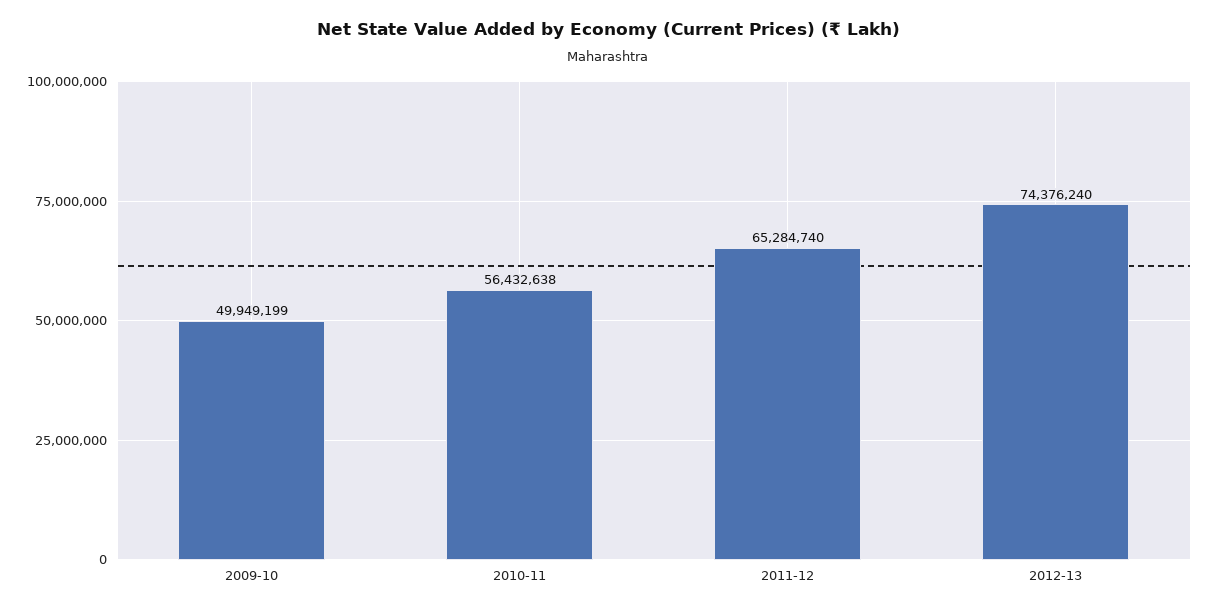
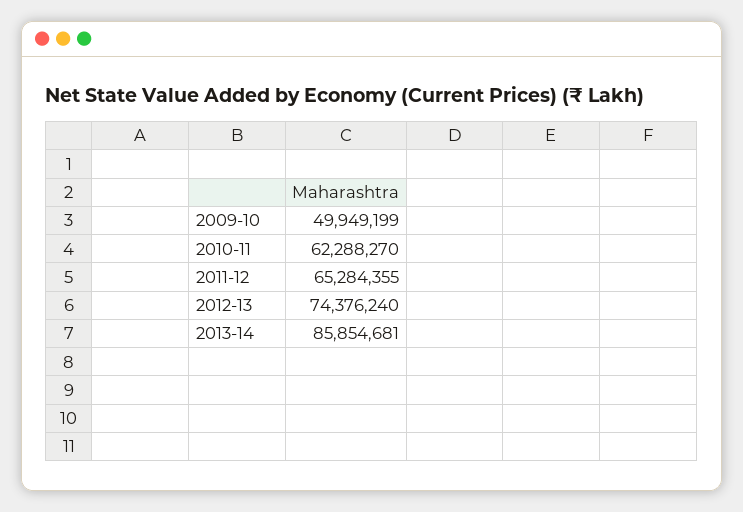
2010-11: 56432638 -> 62288270
2011-12: 65284740 -> 65284355
2013-14: none -> 85854681

